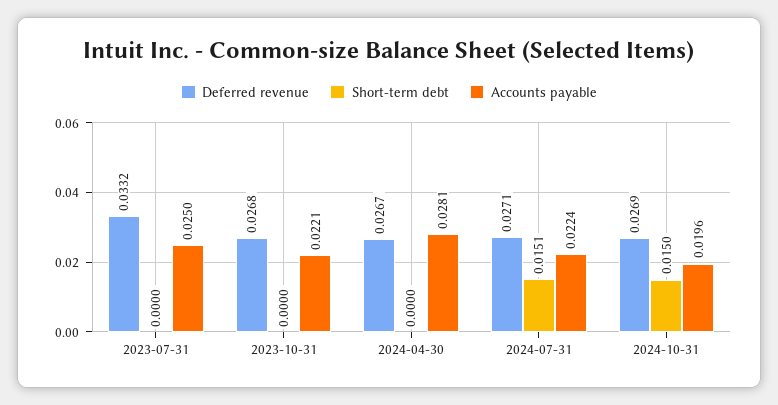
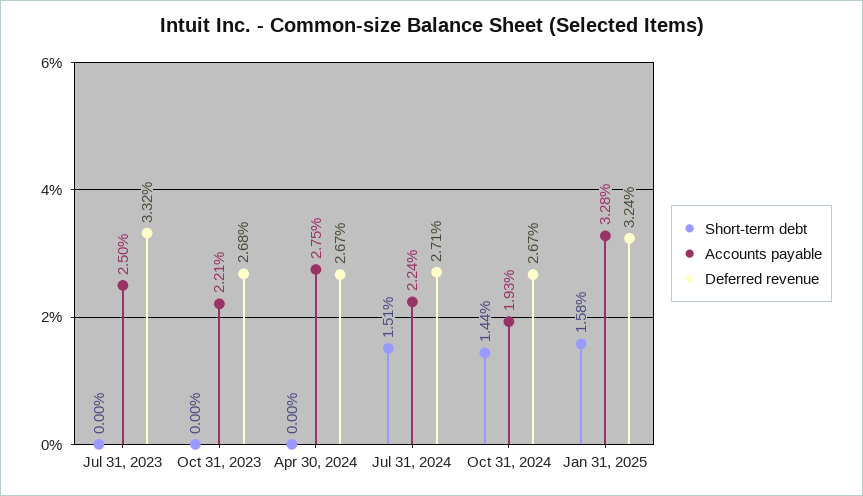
Accounts payable, 2024-04-30: 0.0281 -> 0.0275
Deferred revenue, 2024-10-31: 0.0269 -> 0.0267
Short-term debt, 2024-10-31: 0.015 -> 0.0144
Accounts payable, 2024-10-31: 0.0196 -> 0.0193
Short-term debt, Jan 31, 2025: none -> 0.0158
Accounts payable, Jan 31, 2025: none -> 0.0328
Deferred revenue, Jan 31, 2025: none -> 0.0324

